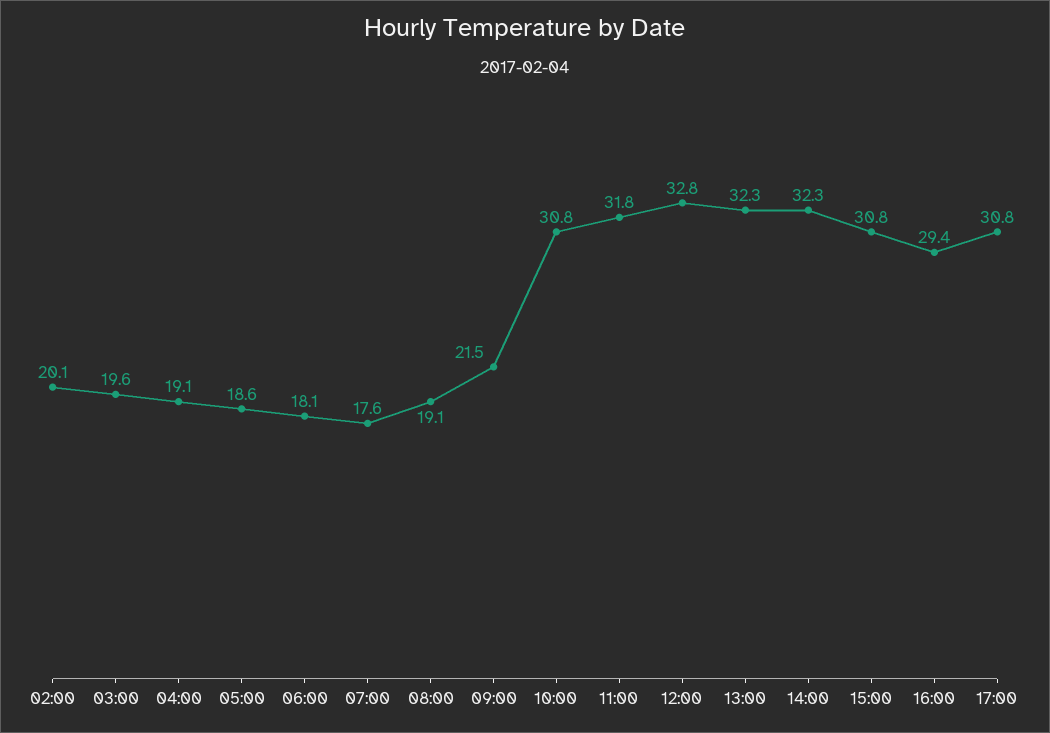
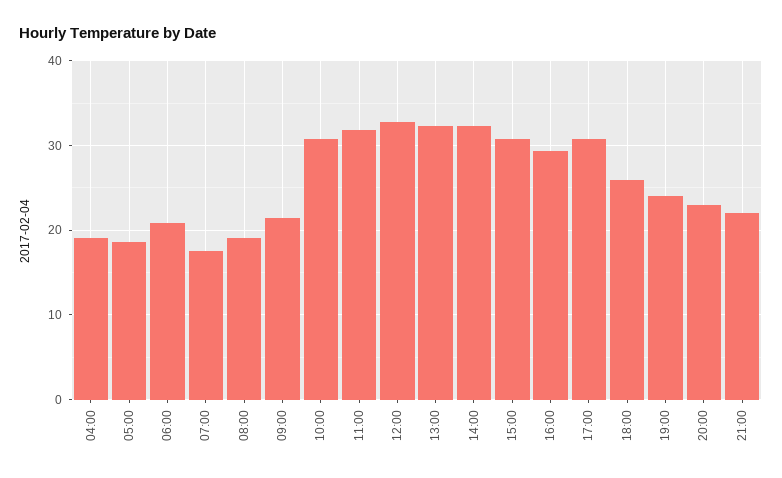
02:00: 20.1 -> none
03:00: 19.6 -> none
06:00: 18.1 -> 21
18:00: none -> 26
19:00: none -> 24
20:00: none -> 23
21:00: none -> 22

